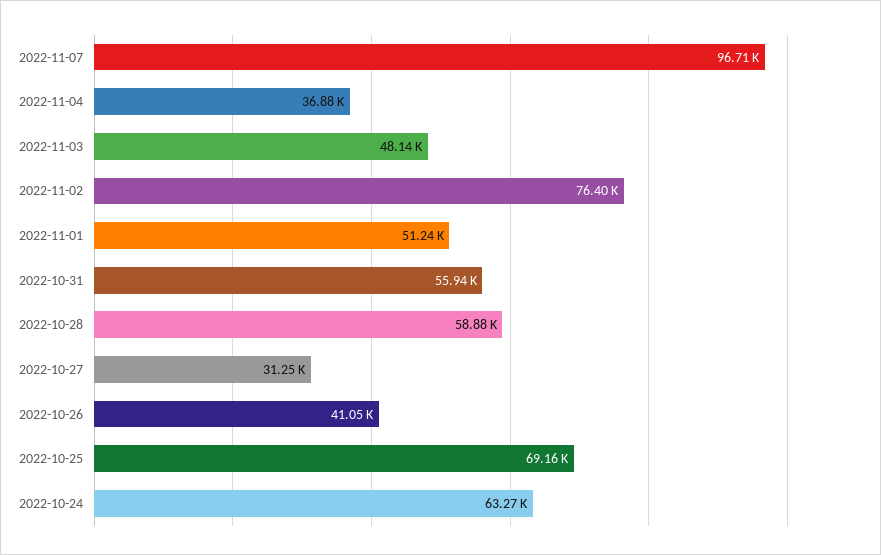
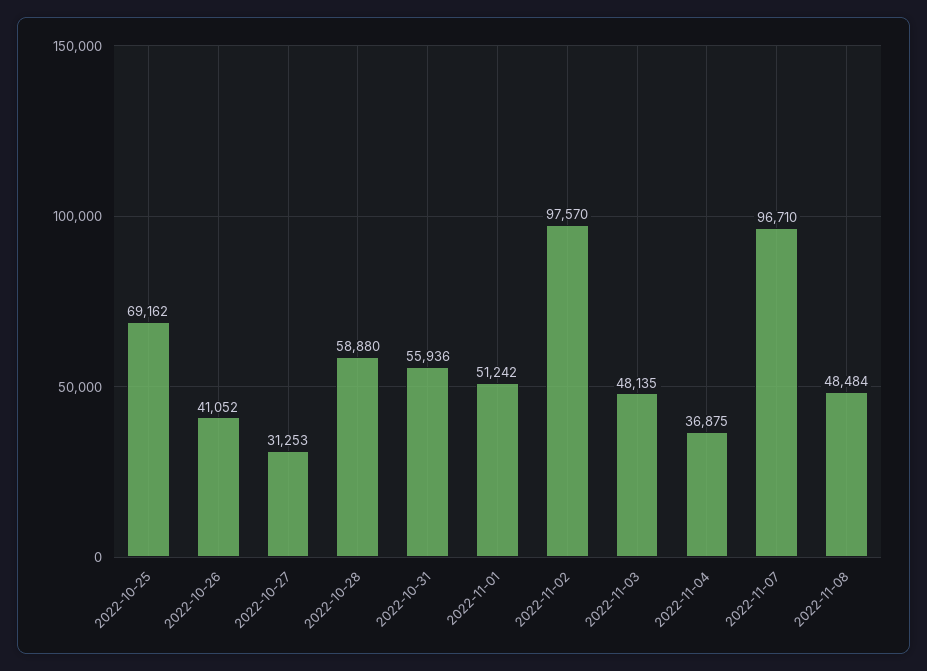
2022-11-02: 76400 -> 97570
2022-10-24: 63270 -> none
2022-11-08: none -> 48484

